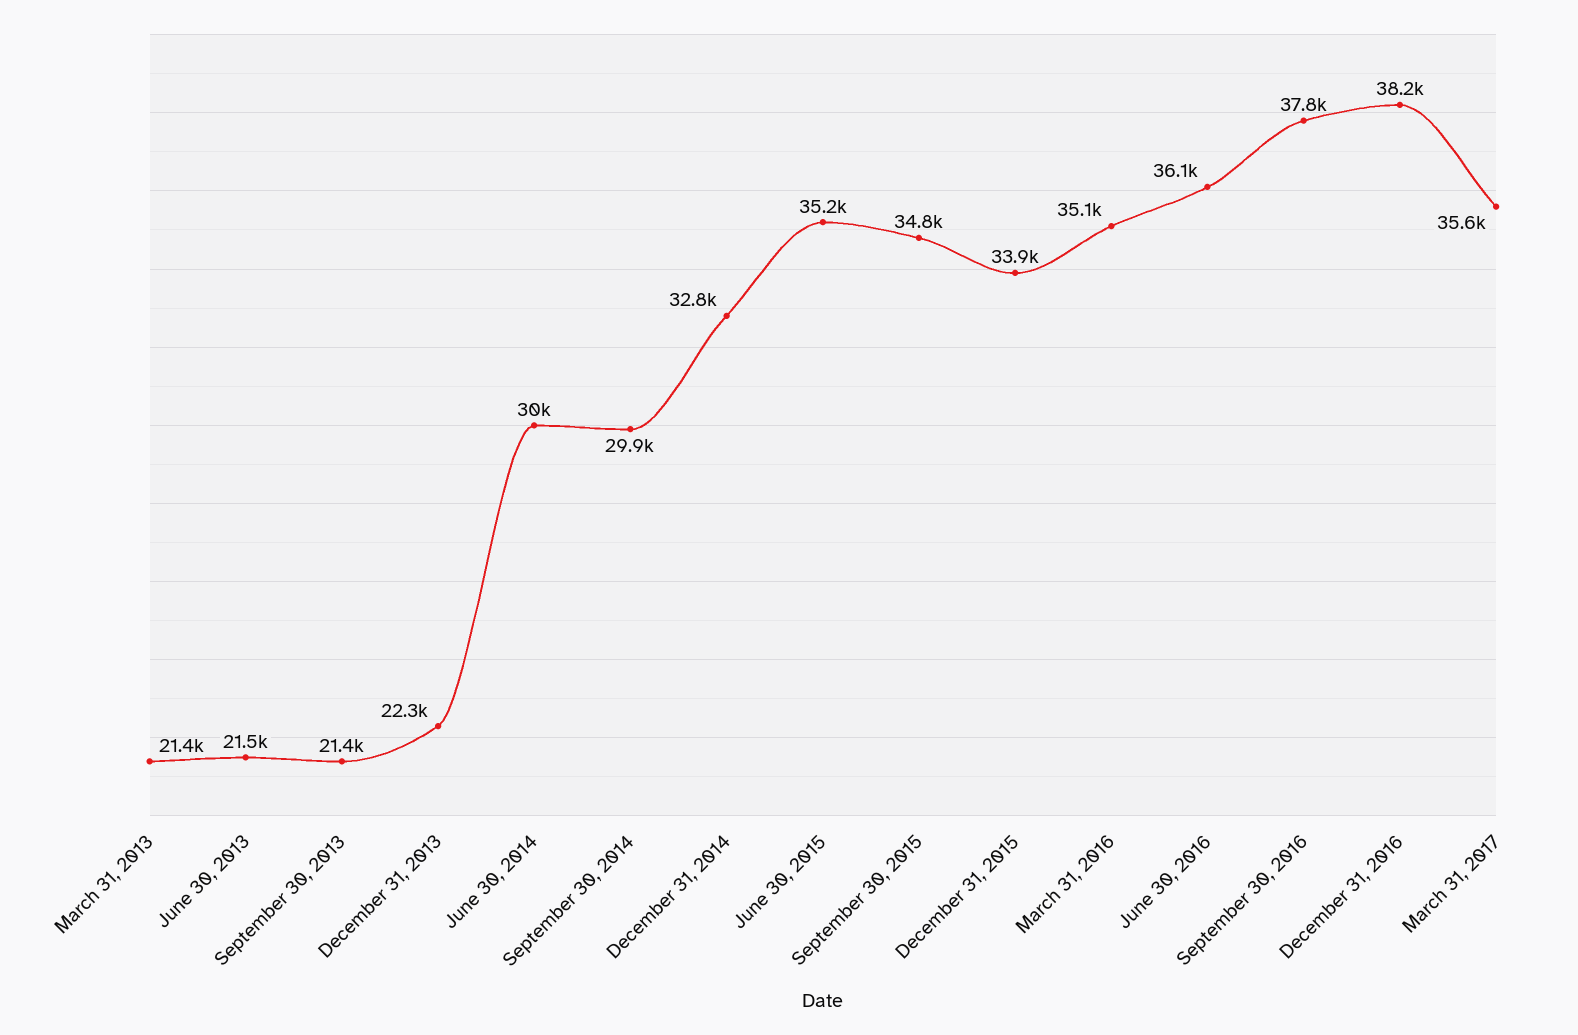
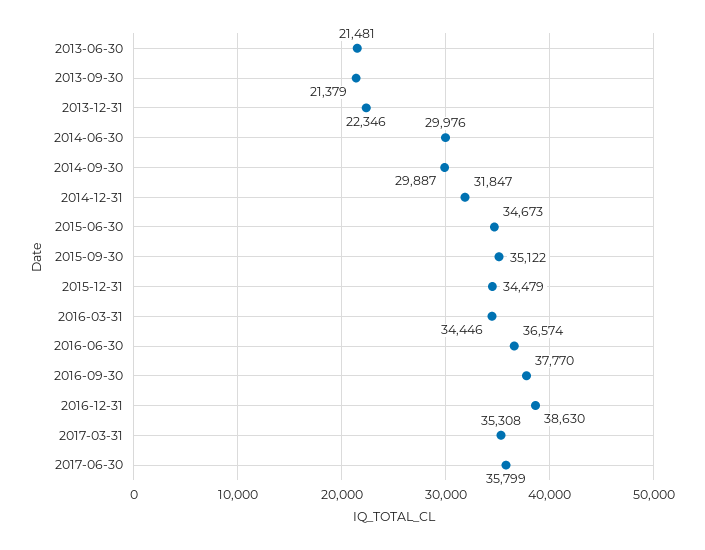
March 31, 2013: 21400 -> none
December 31, 2014: 32800 -> 31847
June 30, 2015: 35200 -> 34673
September 30, 2015: 34800 -> 35122
December 31, 2015: 33900 -> 34479
March 31, 2016: 35100 -> 34446
June 30, 2016: 36100 -> 36574
December 31, 2016: 38200 -> 38630
March 31, 2017: 35600 -> 35308
2017-06-30: none -> 35799

